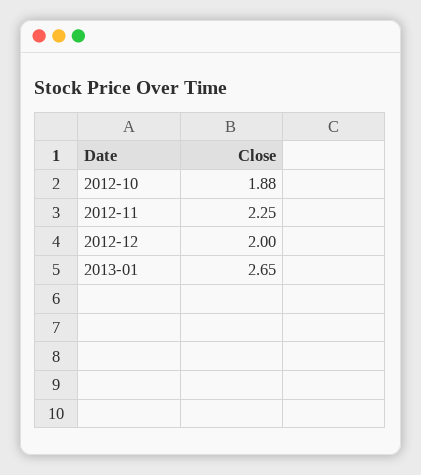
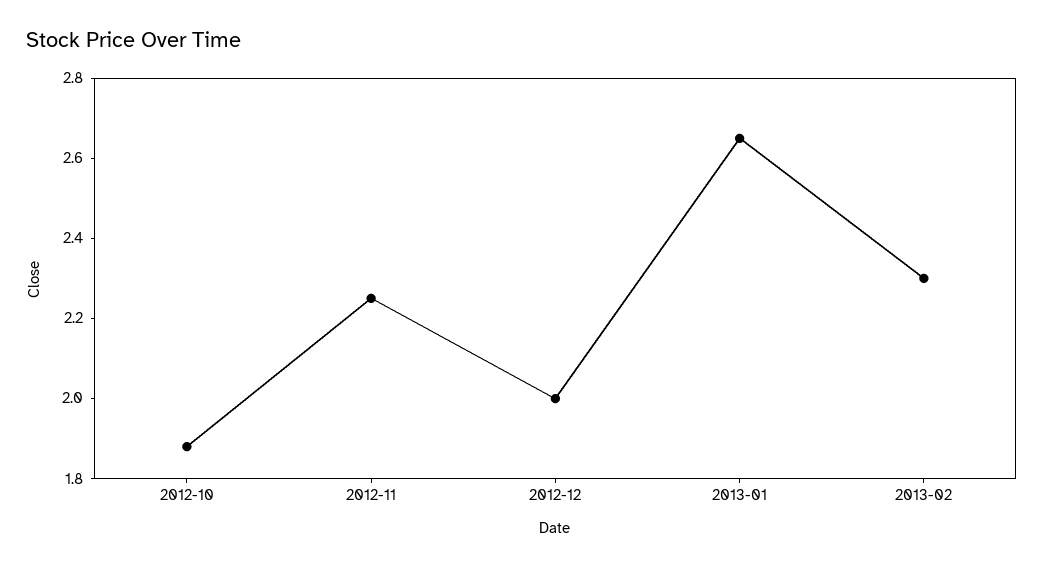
2013-02: none -> 2.3

